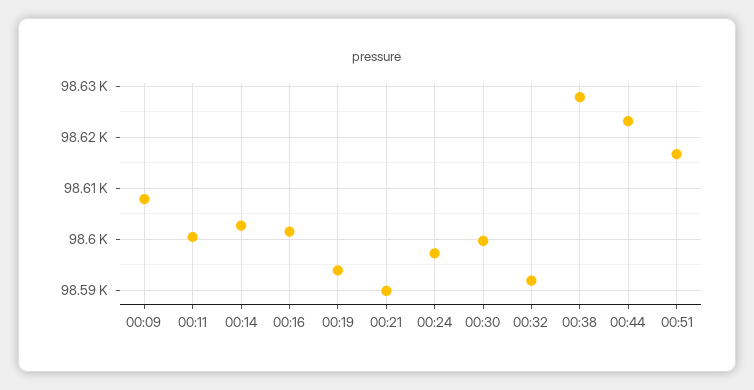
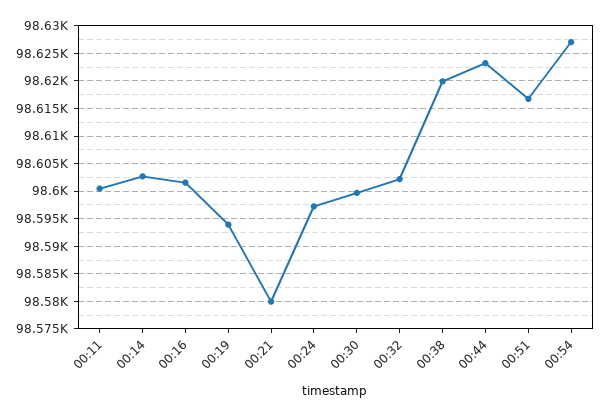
00:09: 98608 -> none
00:21: 98590 -> 98580
00:32: 98592 -> 98602.5
00:38: 98628 -> 98620
00:54: none -> 98627.5

